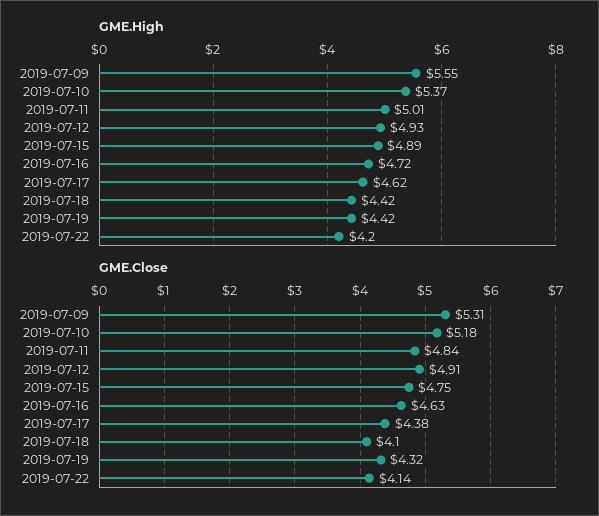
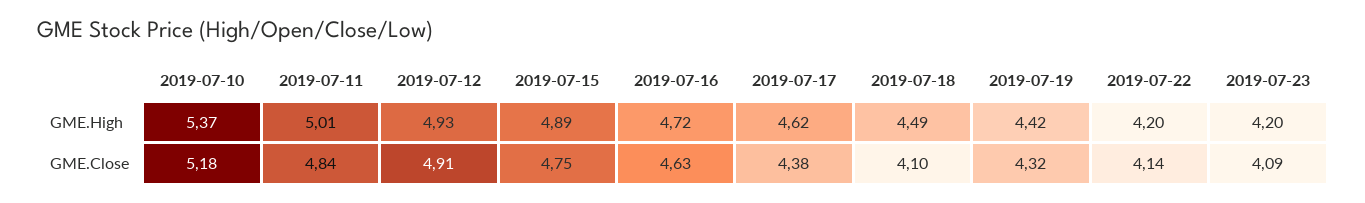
GME.High, 2019-07-09: 5.55 -> none
GME.High, 2019-07-18: 4.42 -> 4.49
GME.Close, 2019-07-09: 5.31 -> none
GME.High, 2019-07-23: none -> 4.2
GME.Close, 2019-07-23: none -> 4.09

